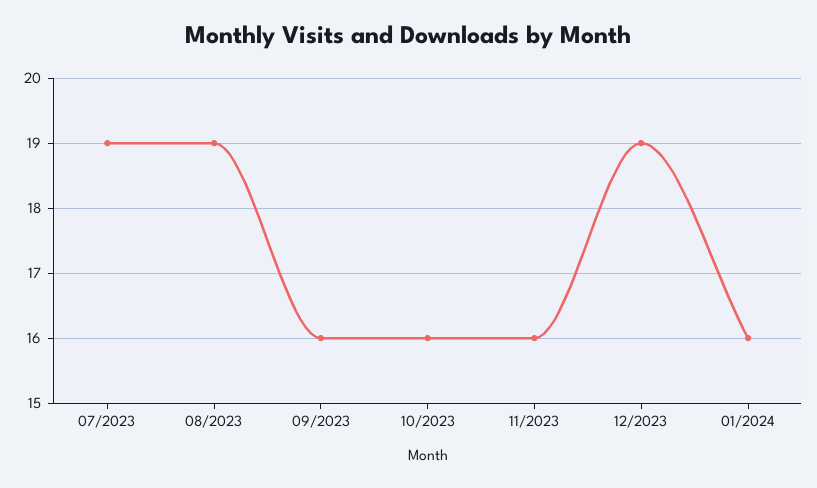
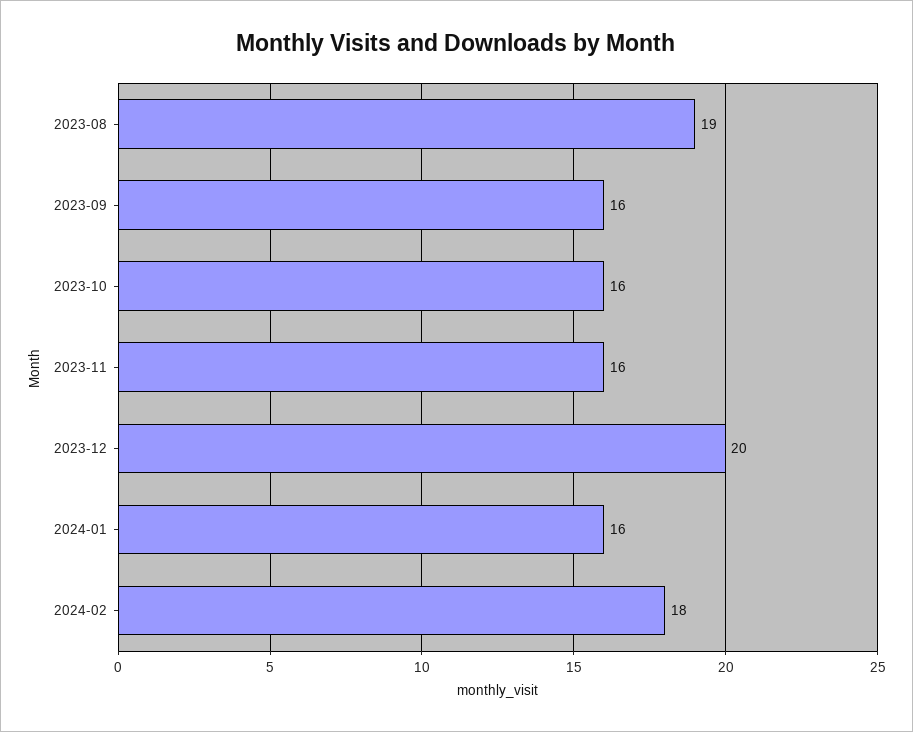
07/2023: 19 -> none
12/2023: 19 -> 20
2024-02: none -> 18

